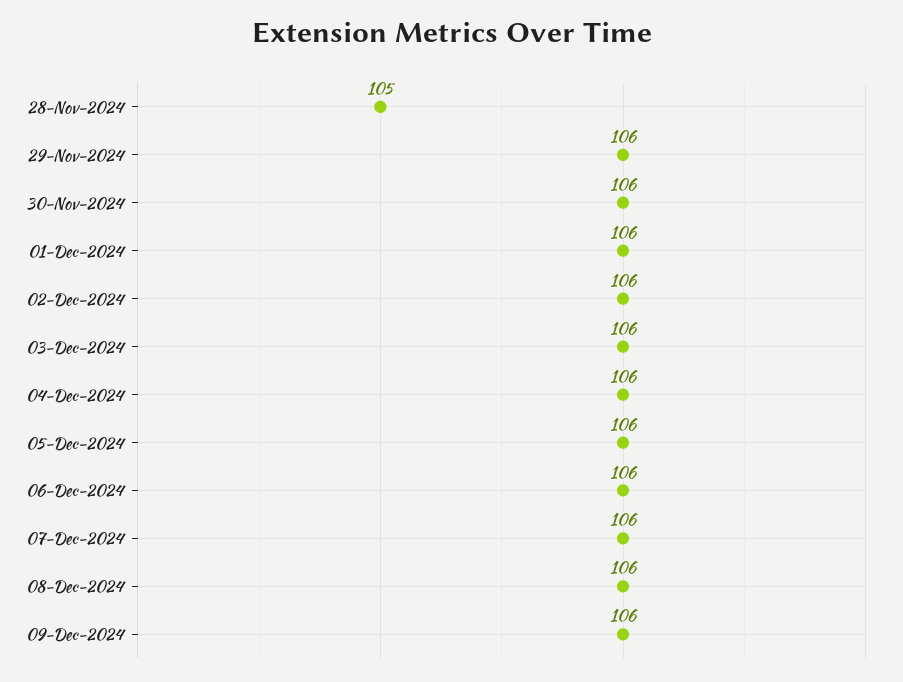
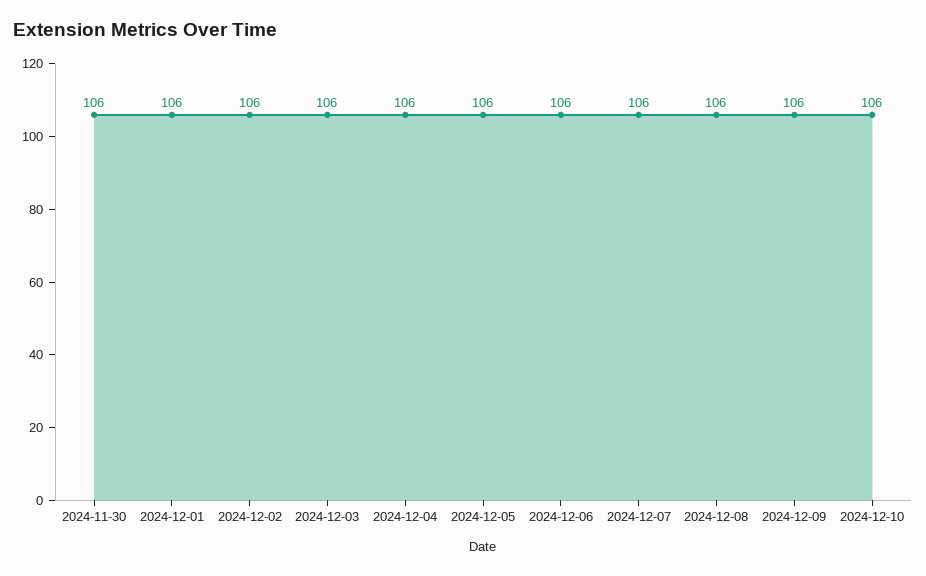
28-Nov-2024: 105 -> none
29-Nov-2024: 106 -> none
2024-12-10: none -> 106

